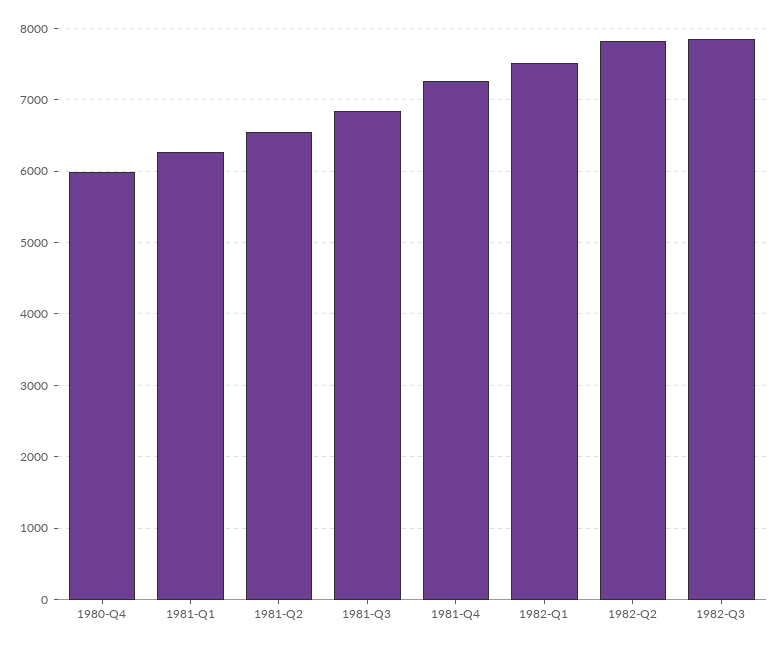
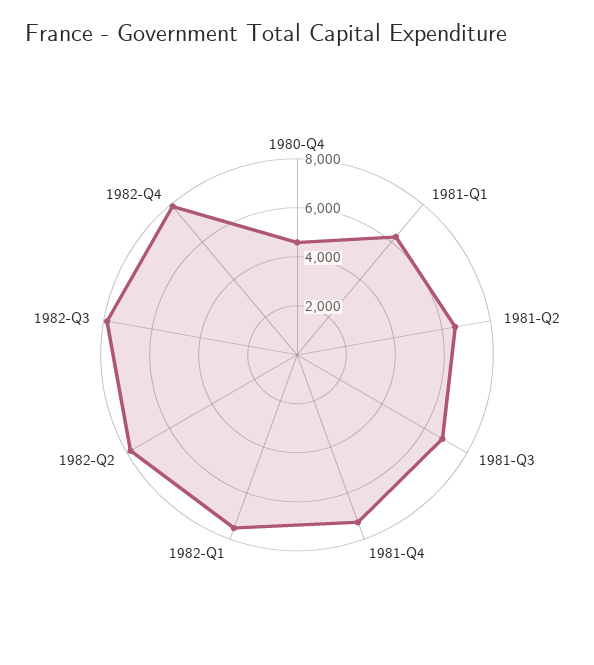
1980-Q4: 6000 -> 4500
1982-Q4: none -> 8000

